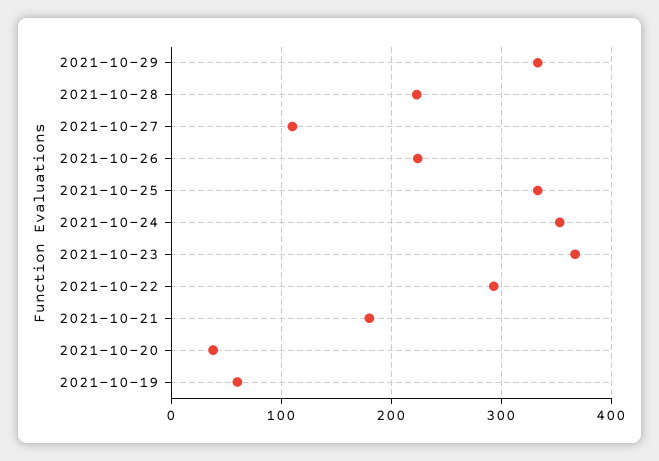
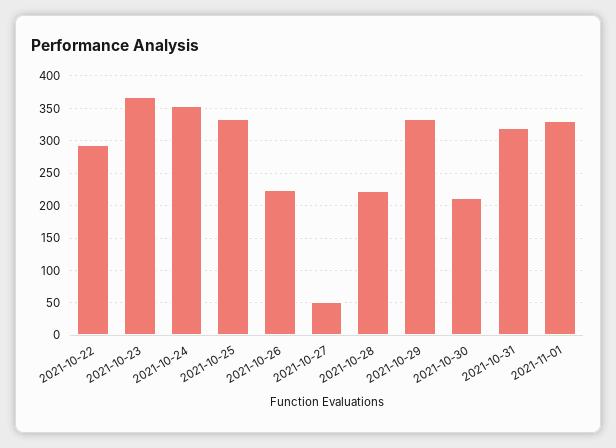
2021-10-27: 110 -> 50
2021-10-21: 180 -> none
2021-10-20: 40 -> none
2021-10-19: 60 -> none
2021-10-30: none -> 210
2021-10-31: none -> 320
2021-11-01: none -> 330

